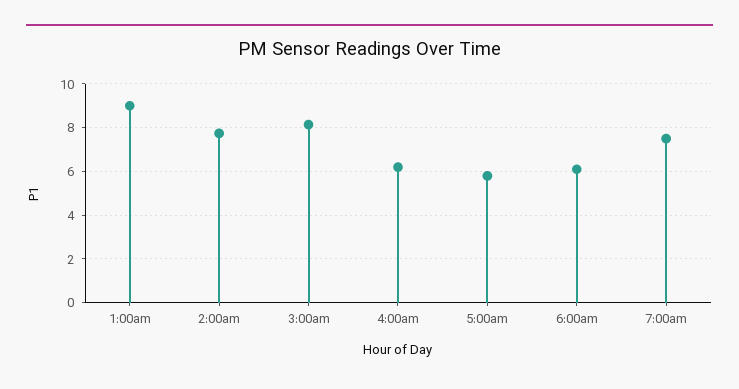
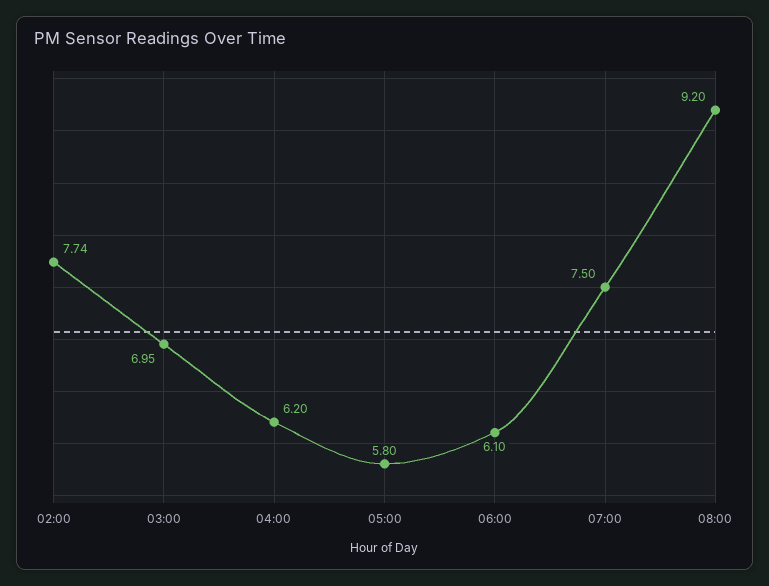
1:00am: 9 -> none
3:00am: 8 -> 6.95
08:00: none -> 9.2

